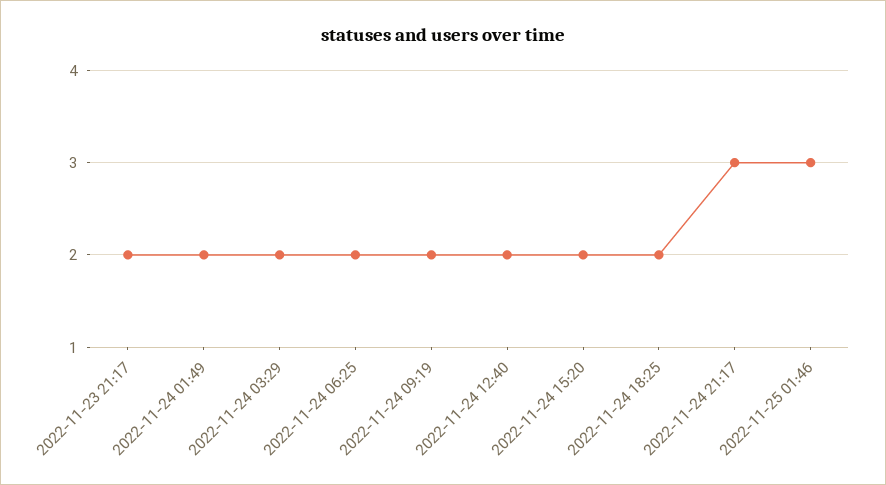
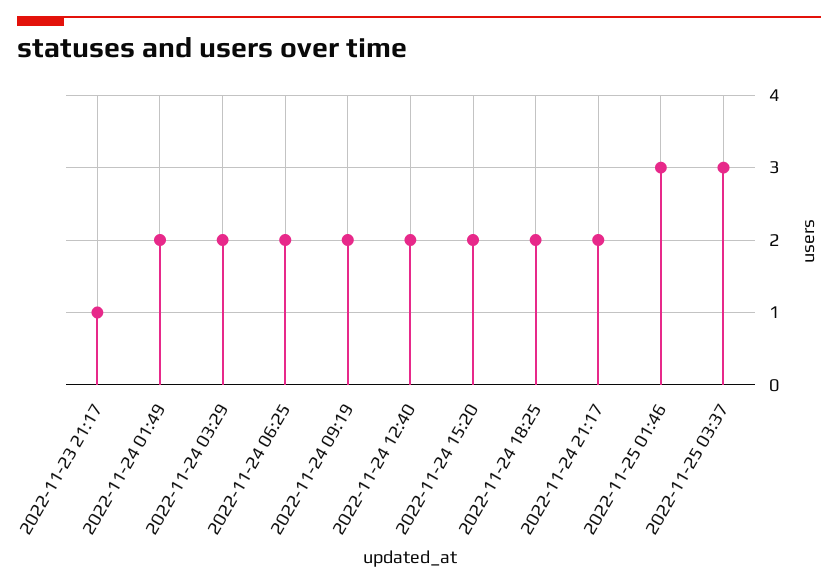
2022-11-23 21:17: 2 -> 1
2022-11-24 21:17: 3 -> 2
2022-11-25 03:37: none -> 3

